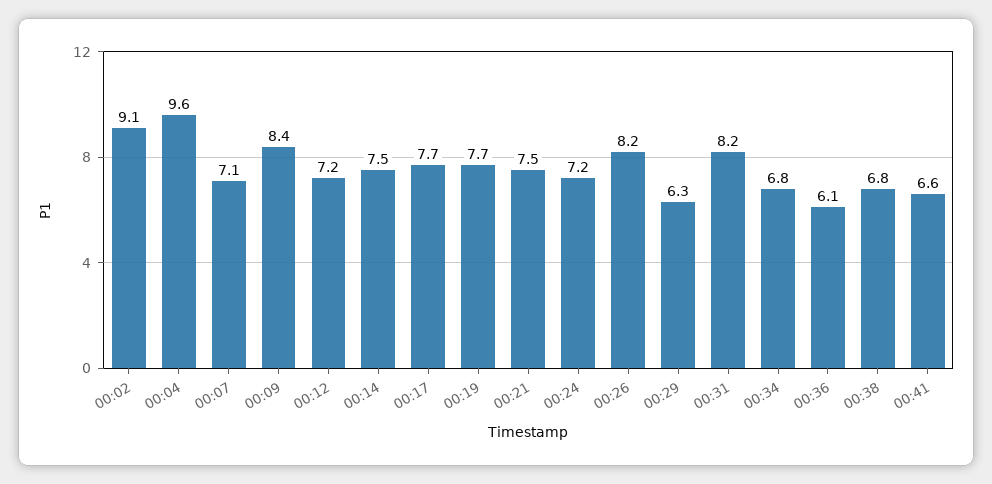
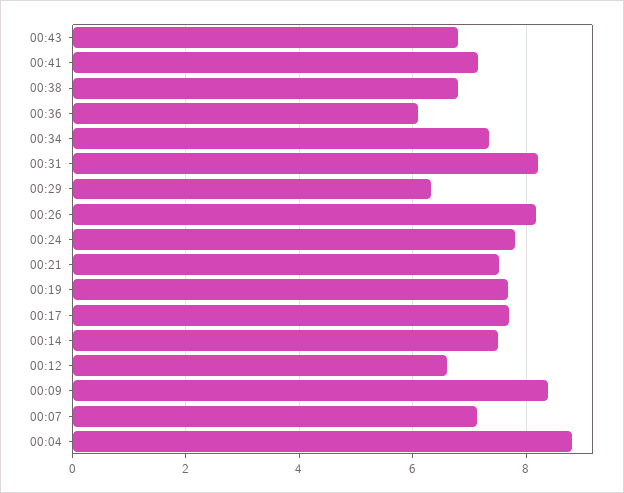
00:02: 9.1 -> none
00:04: 9.6 -> 8.8
00:12: 7.2 -> 6.6
00:24: 7.2 -> 7.8
00:34: 6.8 -> 7.4
00:41: 6.6 -> 7.2
00:43: none -> 6.8

